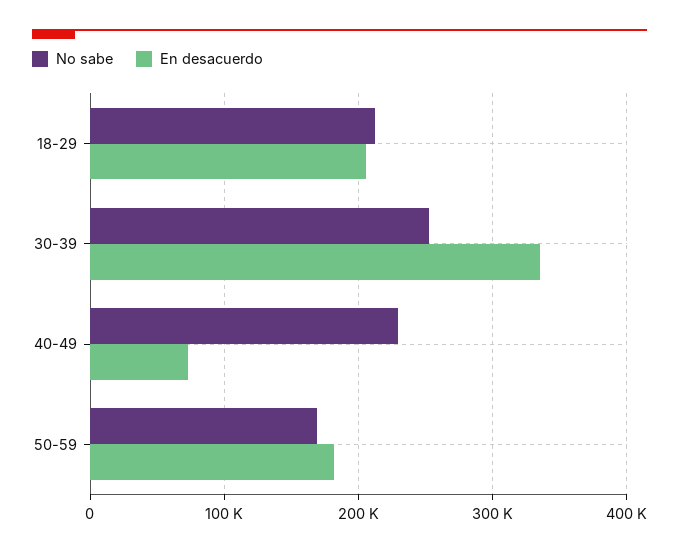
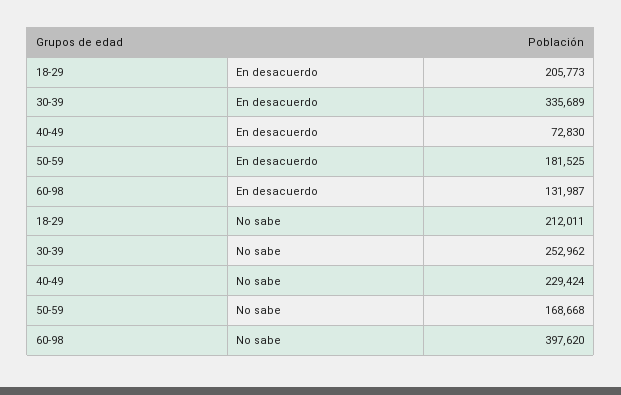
En desacuerdo, 60-98: none -> 131987
No sabe, 60-98: none -> 397620

